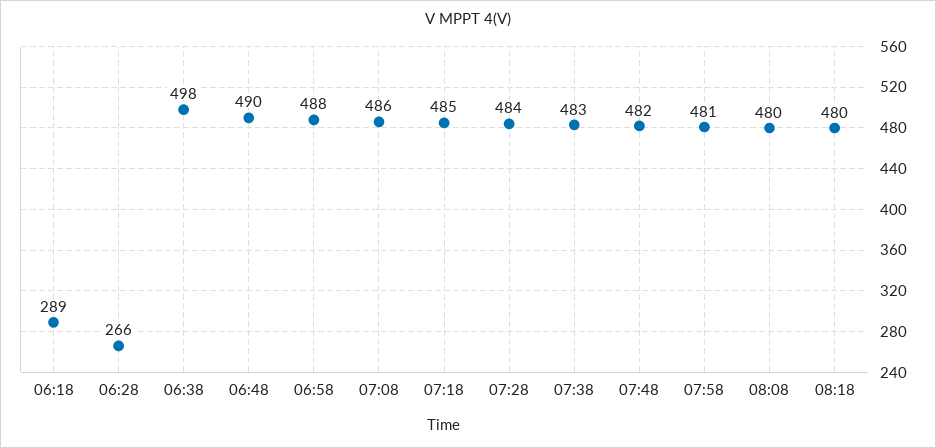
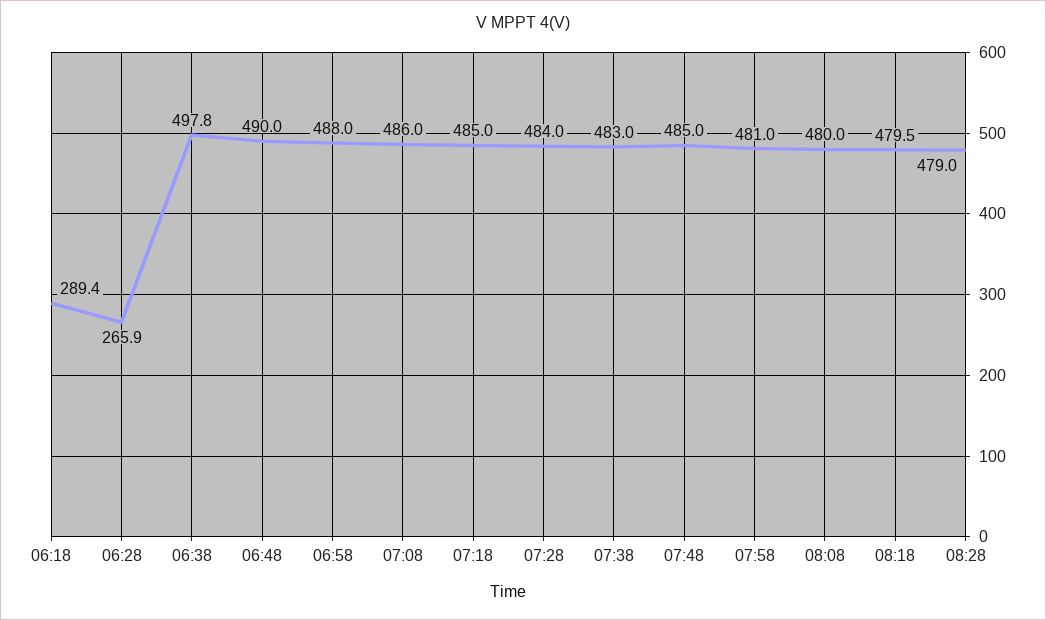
07:48: 482 -> 485
08:28: none -> 479

